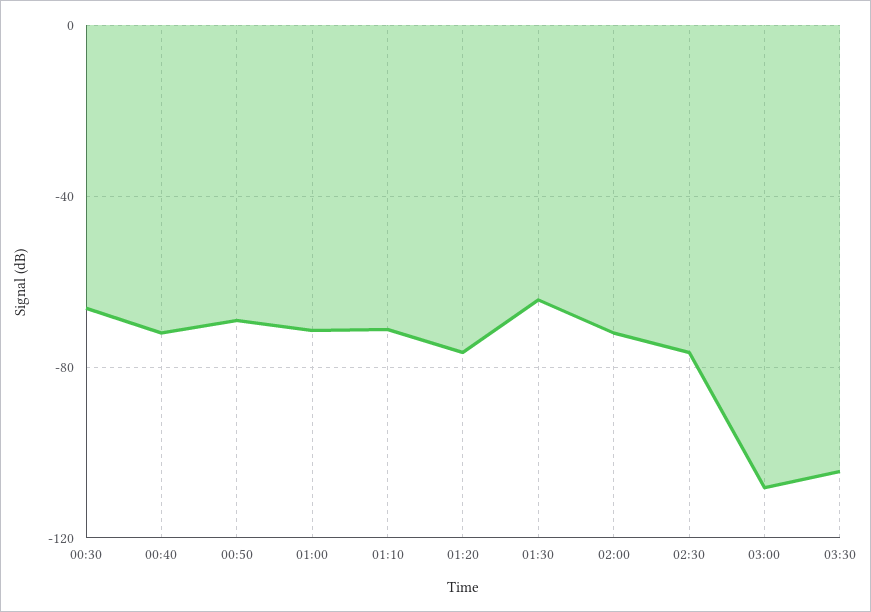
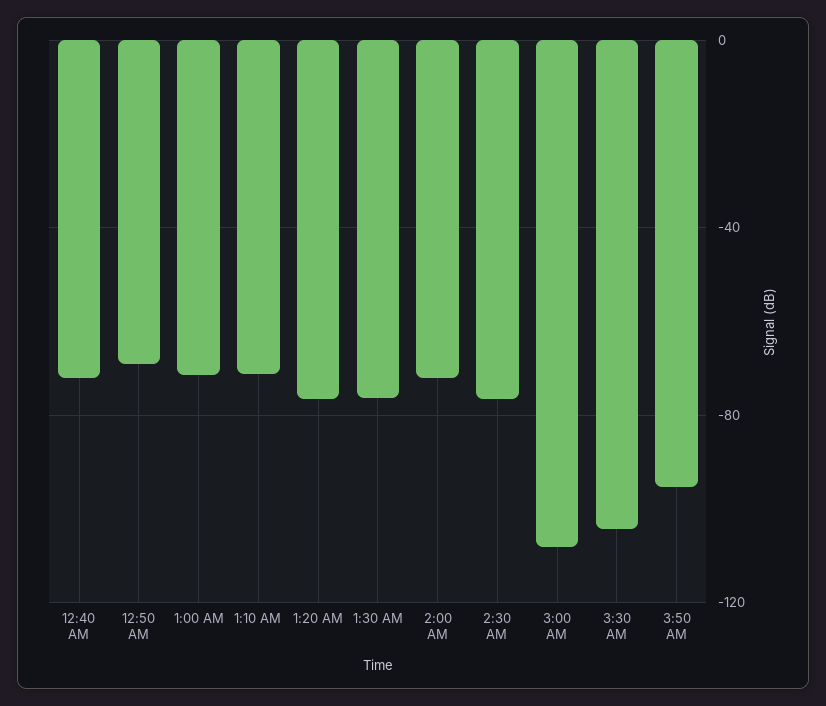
00:30: -65 -> none
01:30: -65 -> -75
3:50 AM: none -> -95

